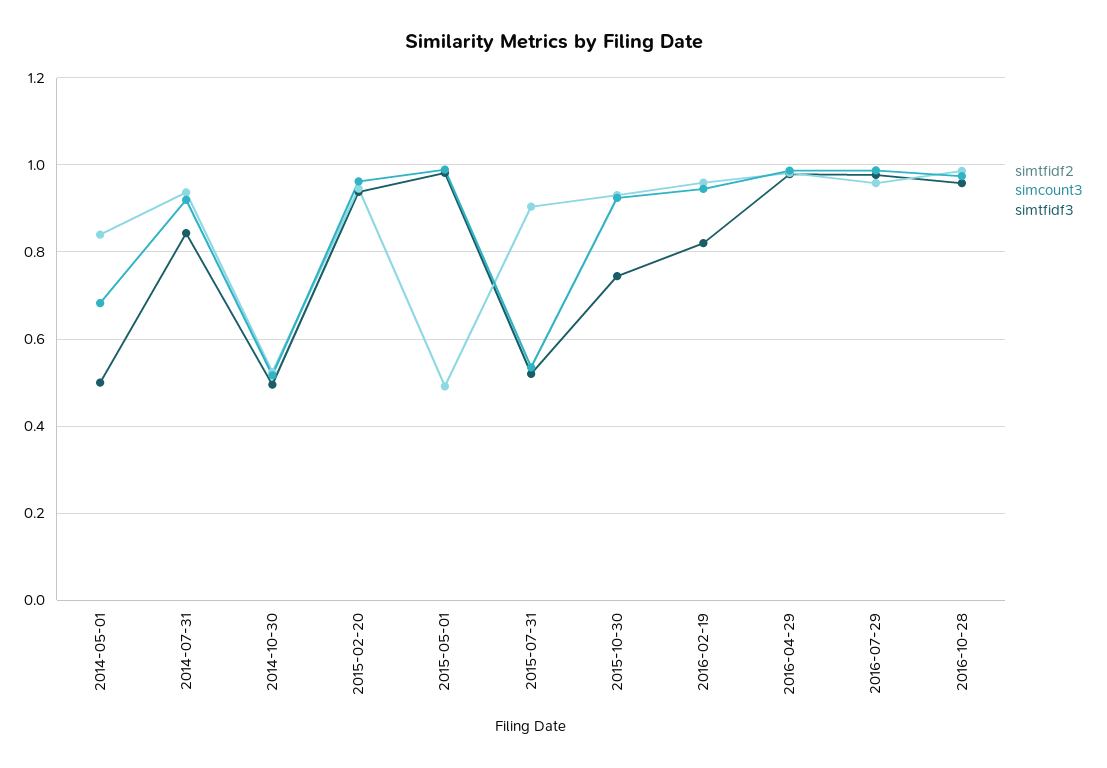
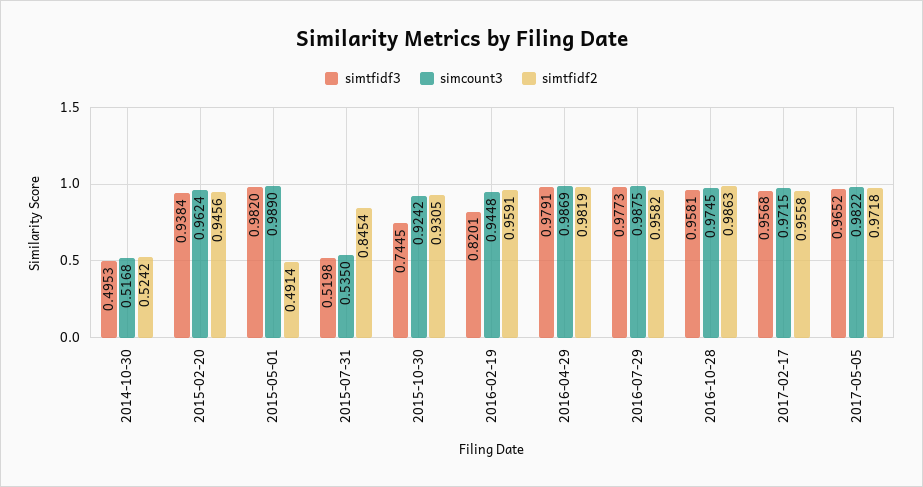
simtfidf2, 2014-05-01: 0.84 -> none
simcount3, 2014-05-01: 0.68 -> none
simtfidf3, 2014-05-01: 0.5 -> none
simtfidf2, 2014-07-31: 0.94 -> none
simcount3, 2014-07-31: 0.92 -> none
simtfidf3, 2014-07-31: 0.84 -> none
simtfidf2, 2015-07-31: 0.9 -> 0.8454
simtfidf3, 2017-02-17: none -> 0.9568
simcount3, 2017-02-17: none -> 0.9715
simtfidf2, 2017-02-17: none -> 0.9558
simtfidf3, 2017-05-05: none -> 0.9652
simcount3, 2017-05-05: none -> 0.9822
simtfidf2, 2017-05-05: none -> 0.9718

